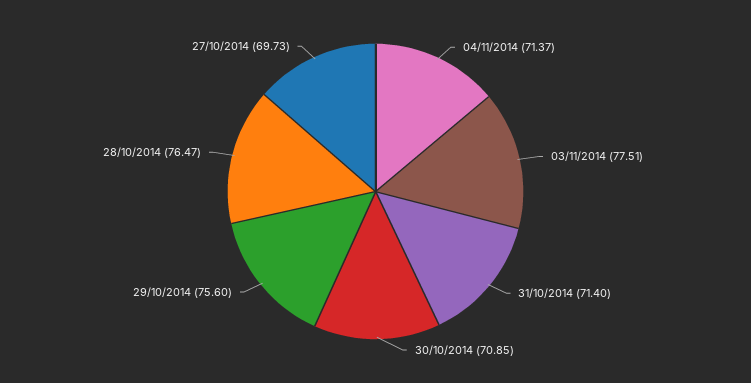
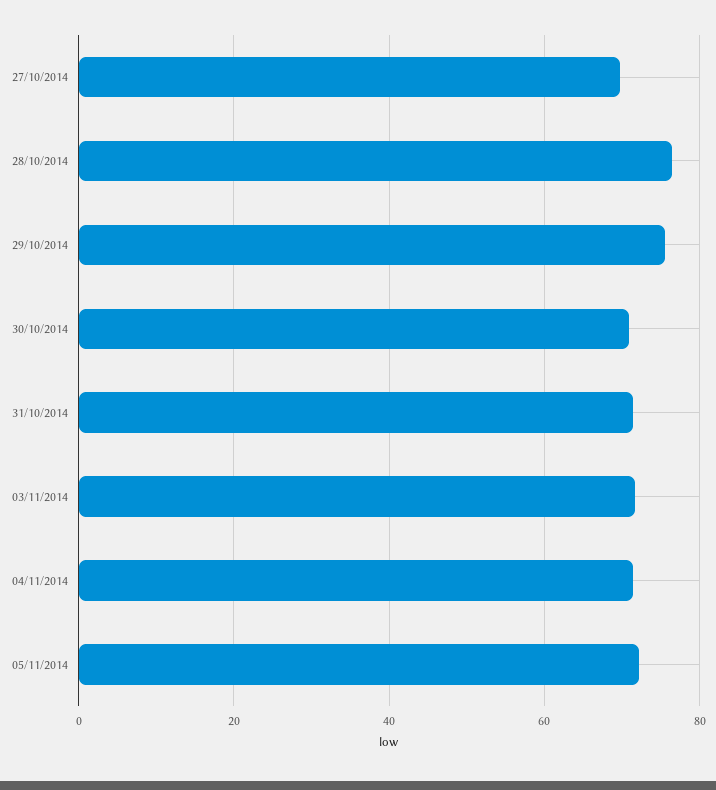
03/11/2014: 77.51 -> 72
05/11/2014: none -> 72

